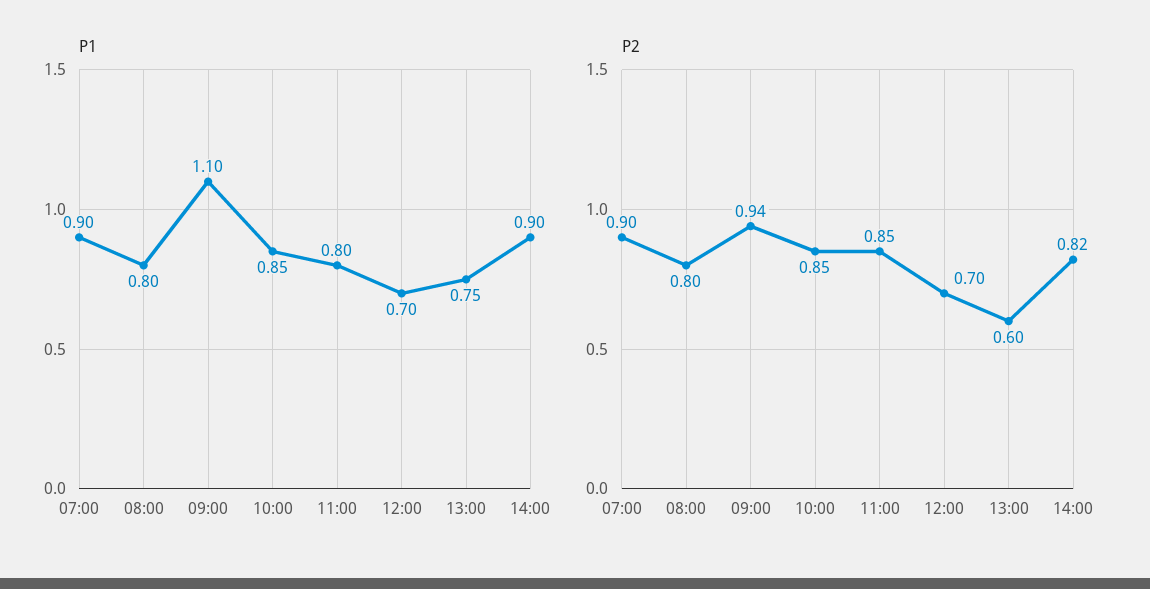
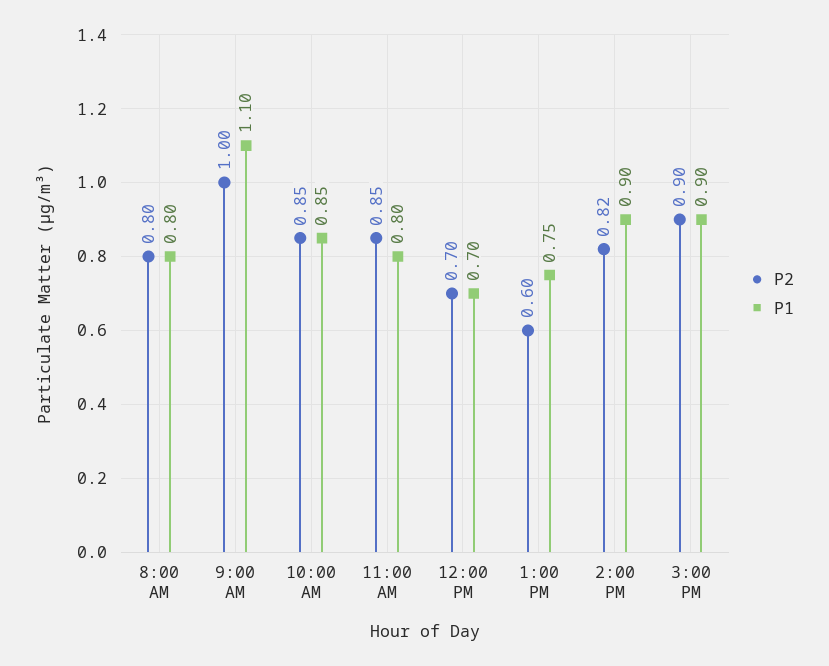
P1, 07:00: 0.9 -> none
P2, 07:00: 0.9 -> none
P2, 09:00: 0.94 -> 1
P2, 3:00 PM: none -> 0.9
P1, 3:00 PM: none -> 0.9

